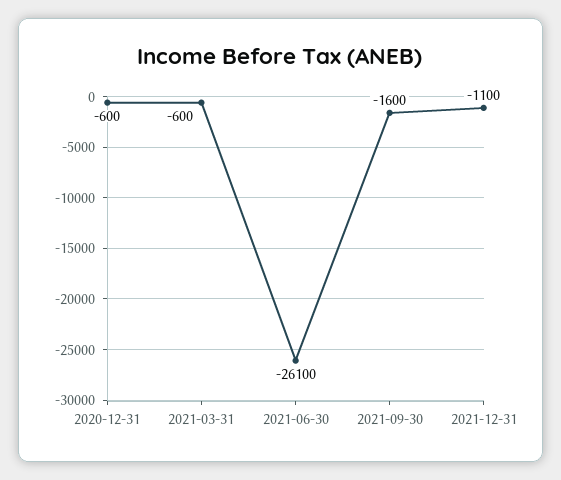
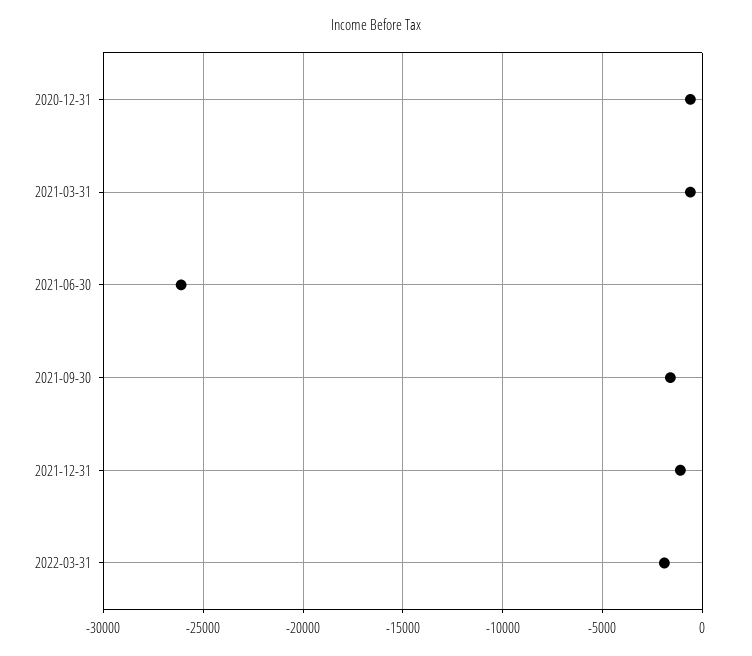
2022-03-31: none -> -2000

